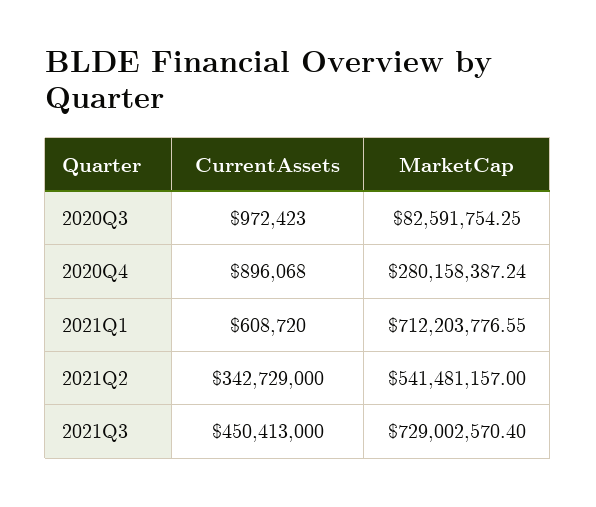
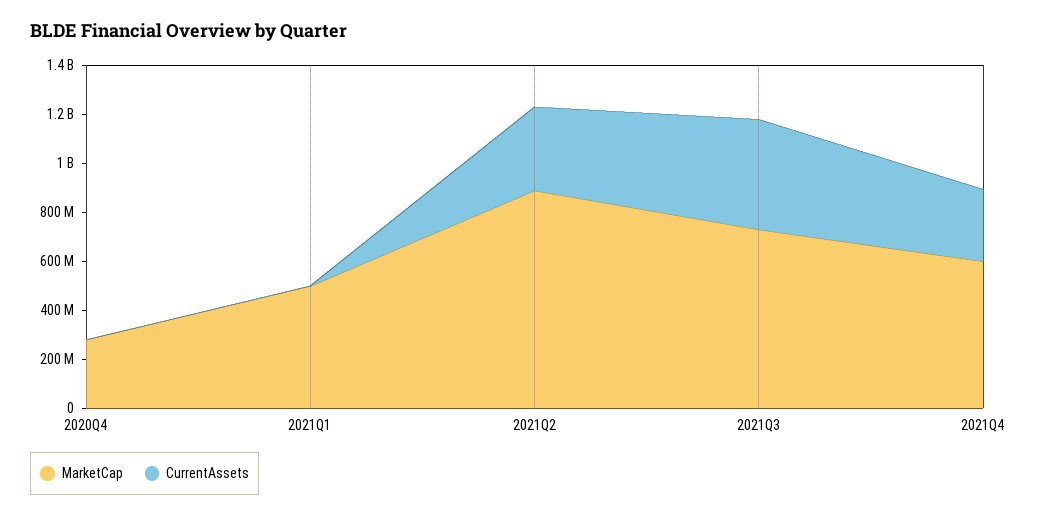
CurrentAssets, 2020Q3: 972423 -> none
MarketCap, 2020Q3: 82591754.25 -> none
MarketCap, 2021Q1: 712203776.55 -> 500000000
MarketCap, 2021Q2: 541481157 -> 900000000
MarketCap, 2021Q4: none -> 600000000
CurrentAssets, 2021Q4: none -> 300000000

